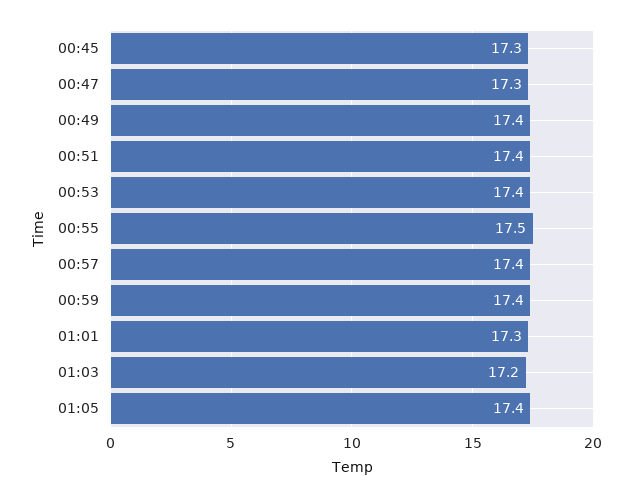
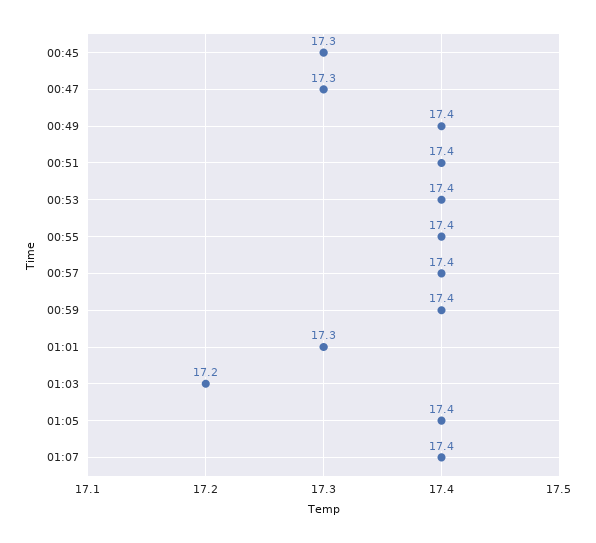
00:55: 17.5 -> 17.4
01:07: none -> 17.4

